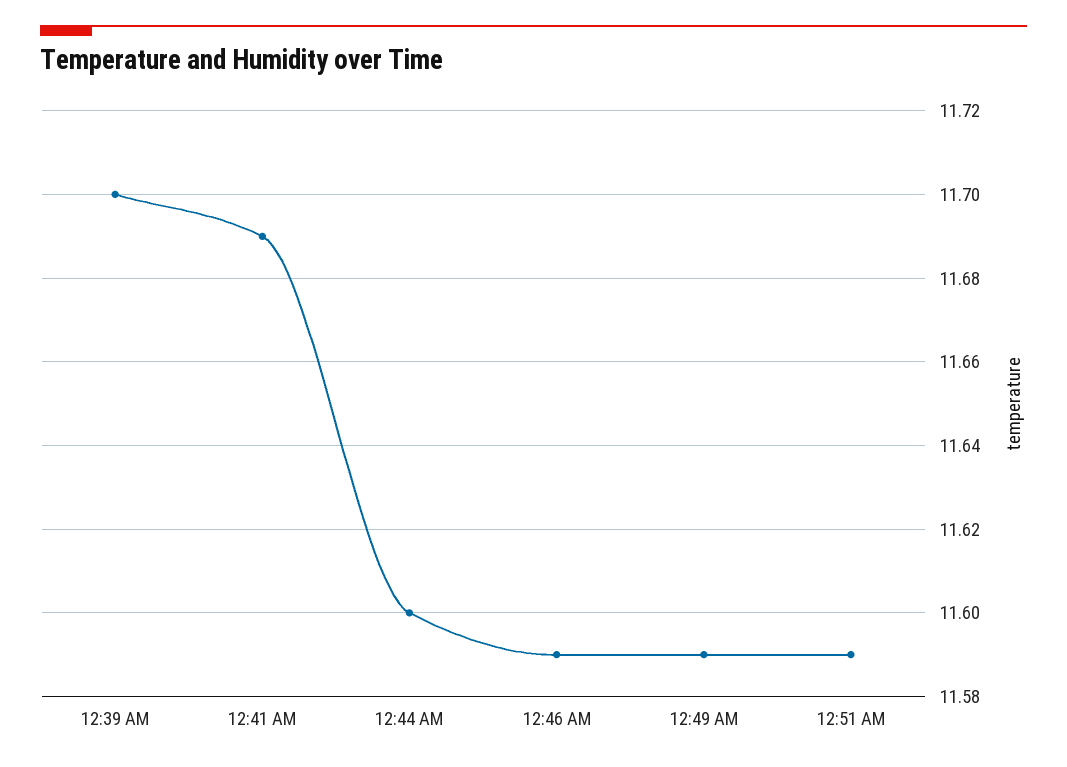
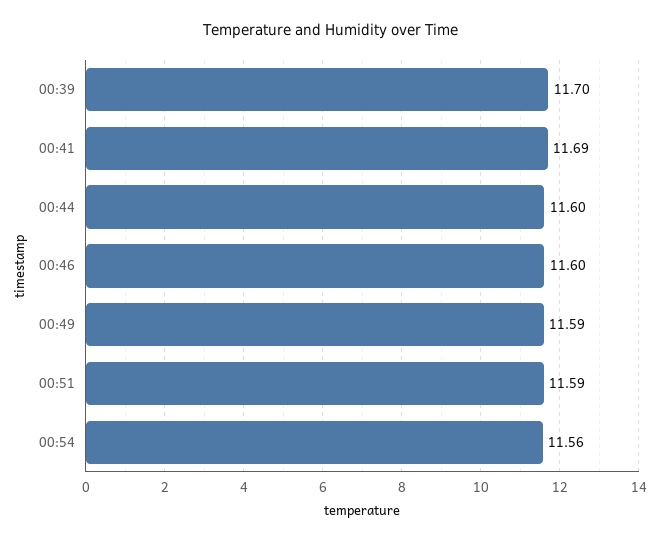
12:46 AM: 11.59 -> 11.6
00:54: none -> 11.56

